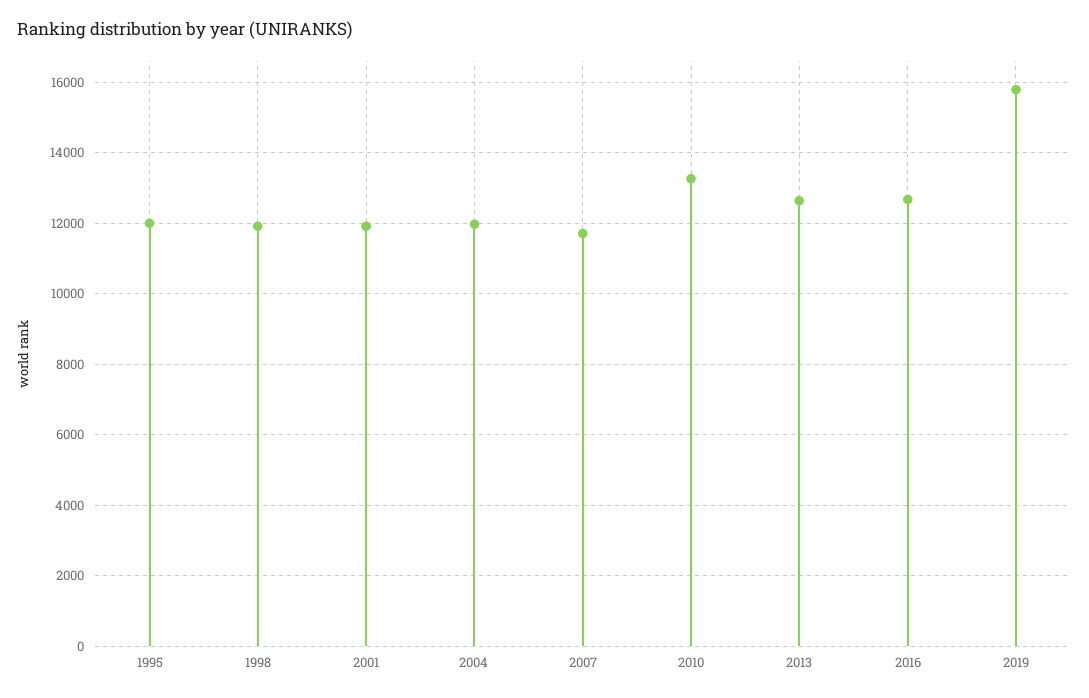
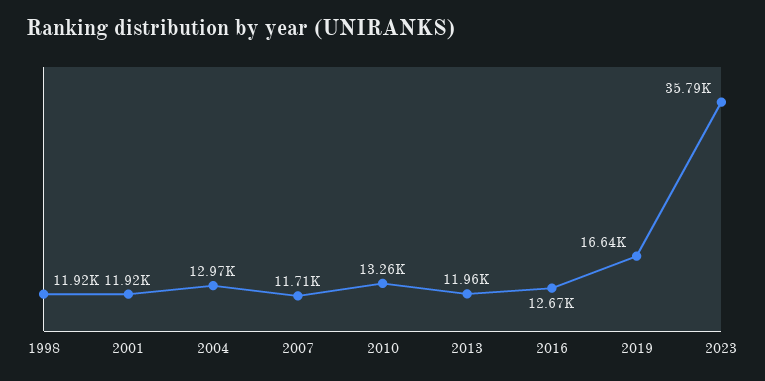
1995: 12000 -> none
2004: 12000 -> 12970
2013: 12600 -> 11960
2019: 15800 -> 16640
2023: none -> 35790

